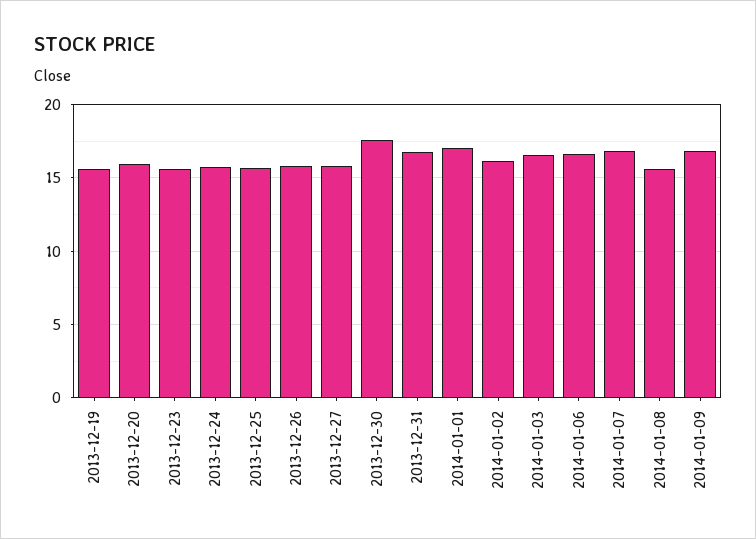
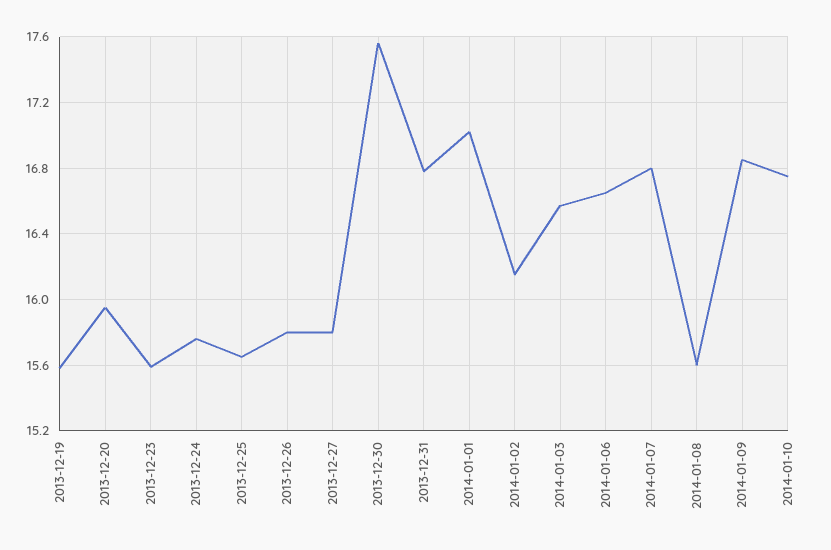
2014-01-10: none -> 16.75

